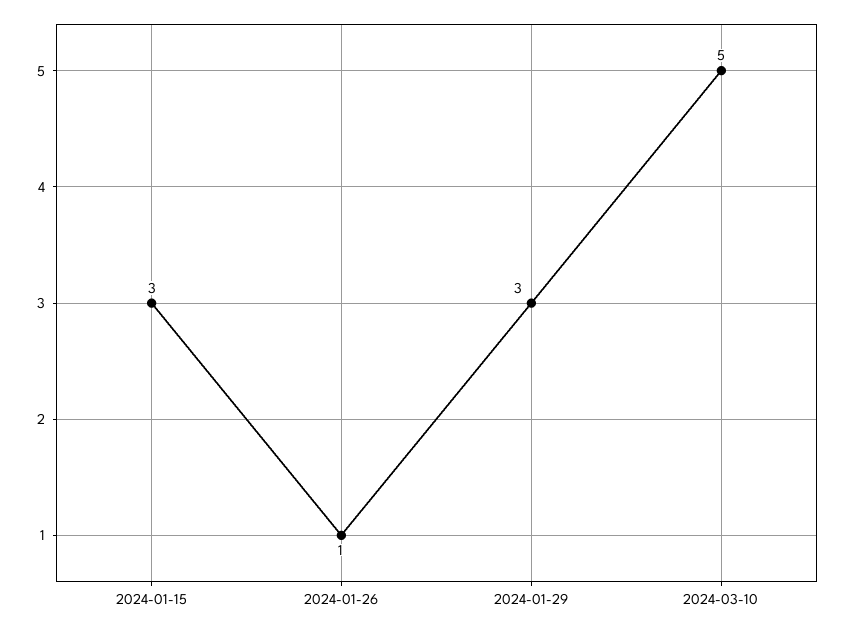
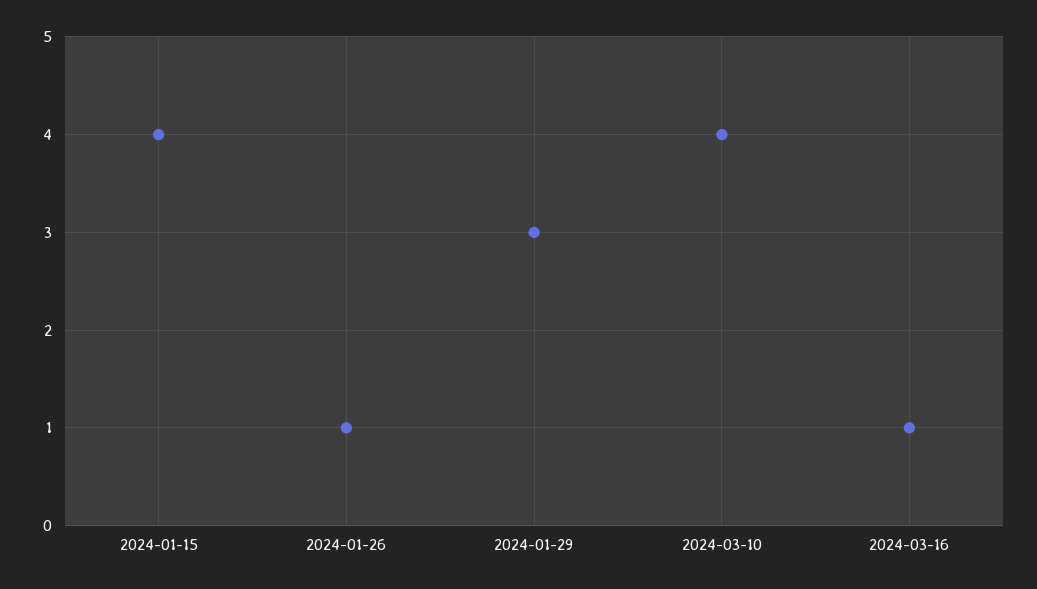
2024-01-15: 3 -> 4
2024-03-10: 5 -> 4
2024-03-16: none -> 1

